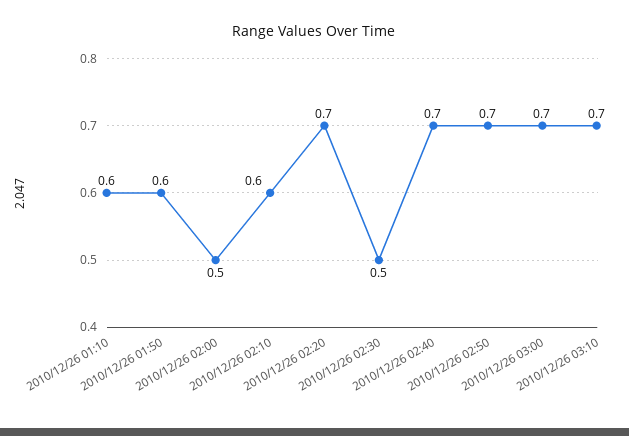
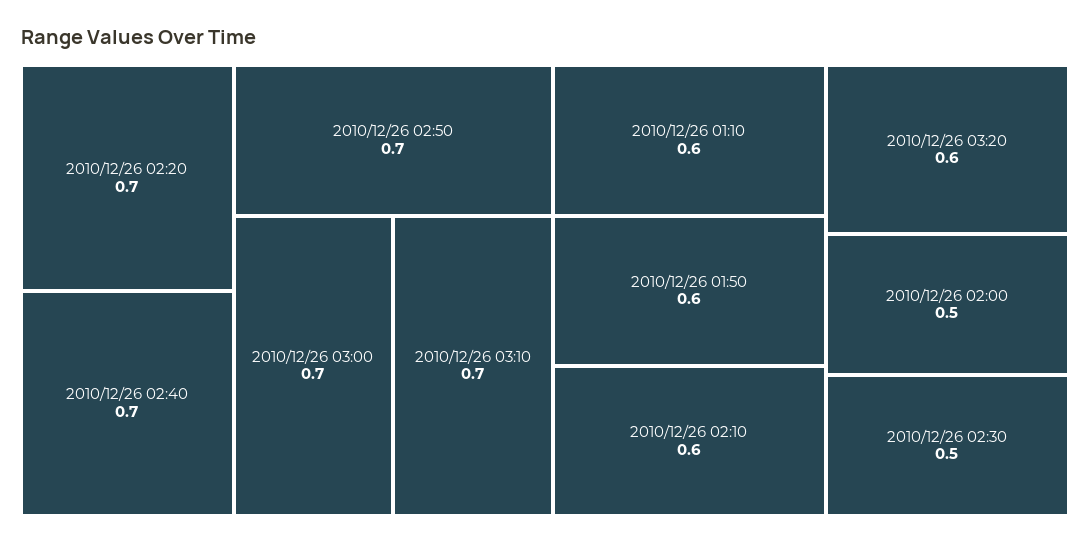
2010/12/26 03:20: none -> 0.6

